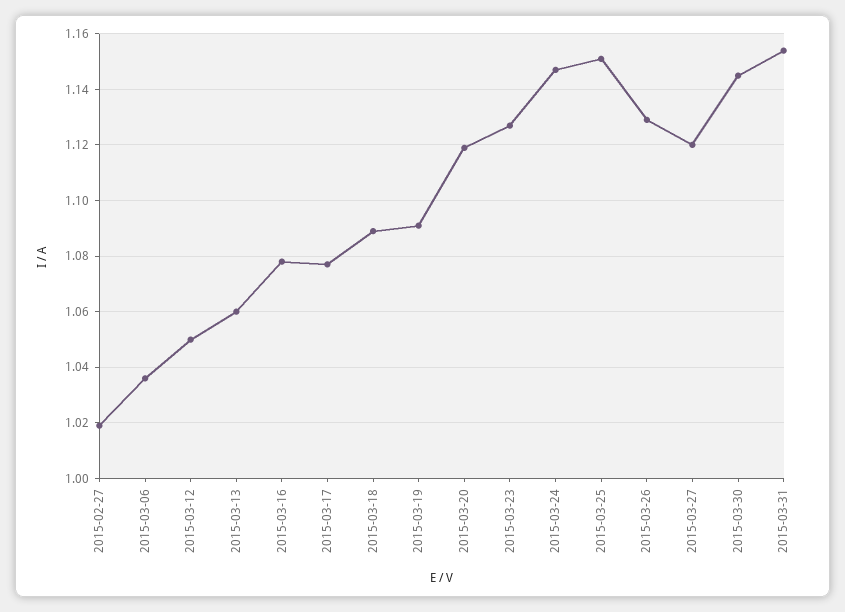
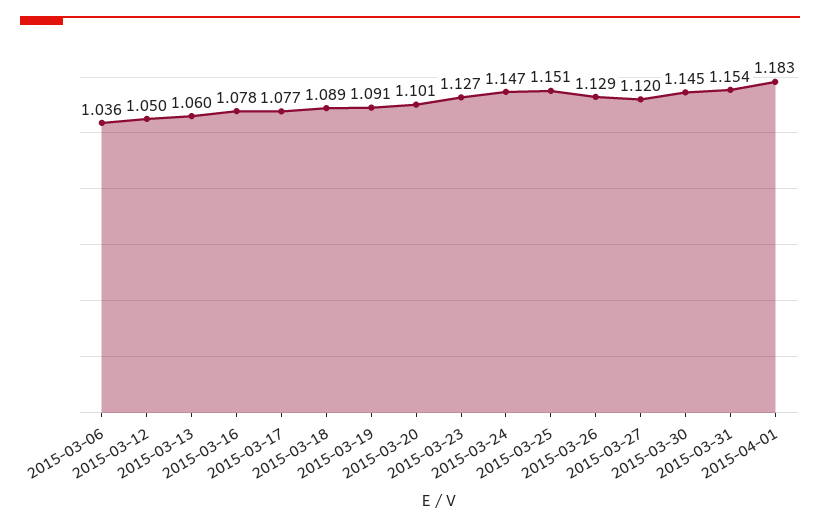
2015-02-27: 1.02 -> none
2015-03-20: 1.12 -> 1.101
2015-04-01: none -> 1.183

